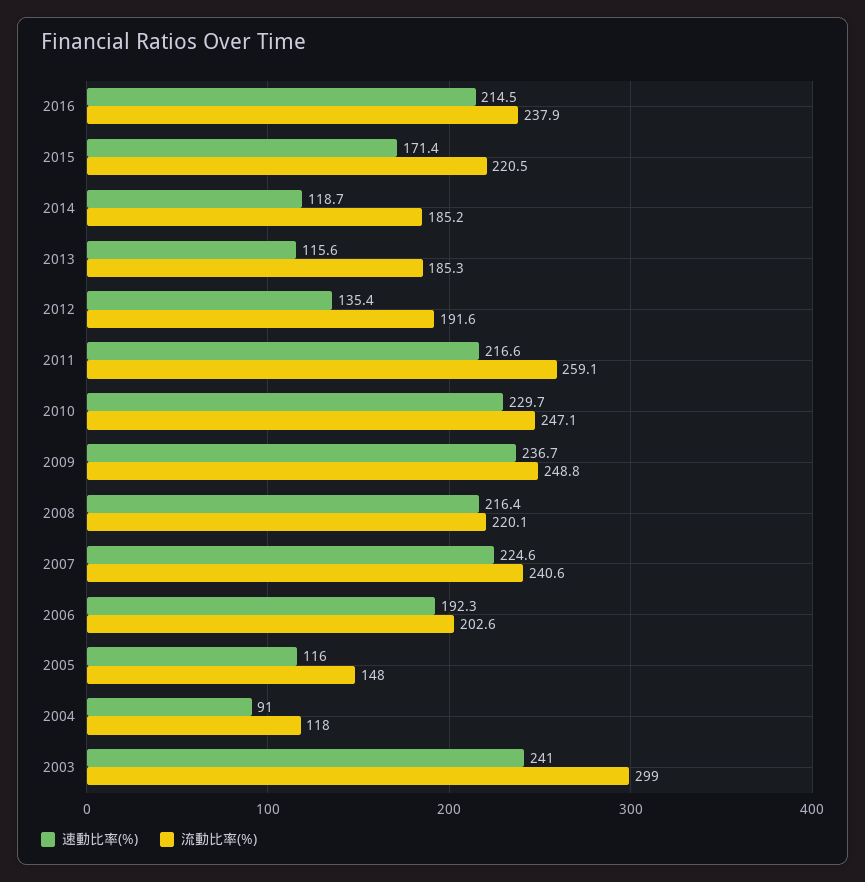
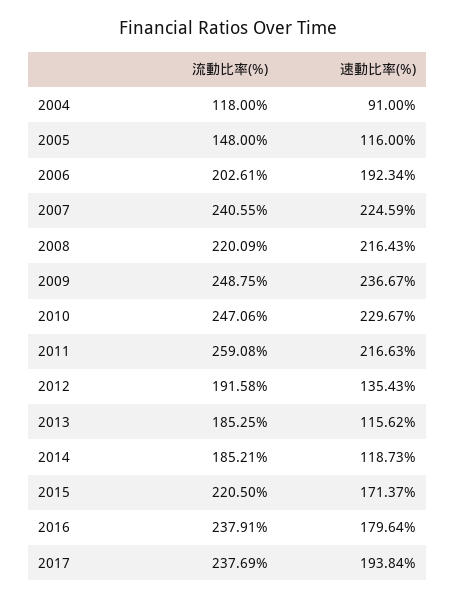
速動比率(%), 2016: 214.5 -> 179.64
速動比率(%), 2003: 241 -> none
流動比率(%), 2003: 299 -> none
流動比率(%), 2017: none -> 237.69
速動比率(%), 2017: none -> 193.84

